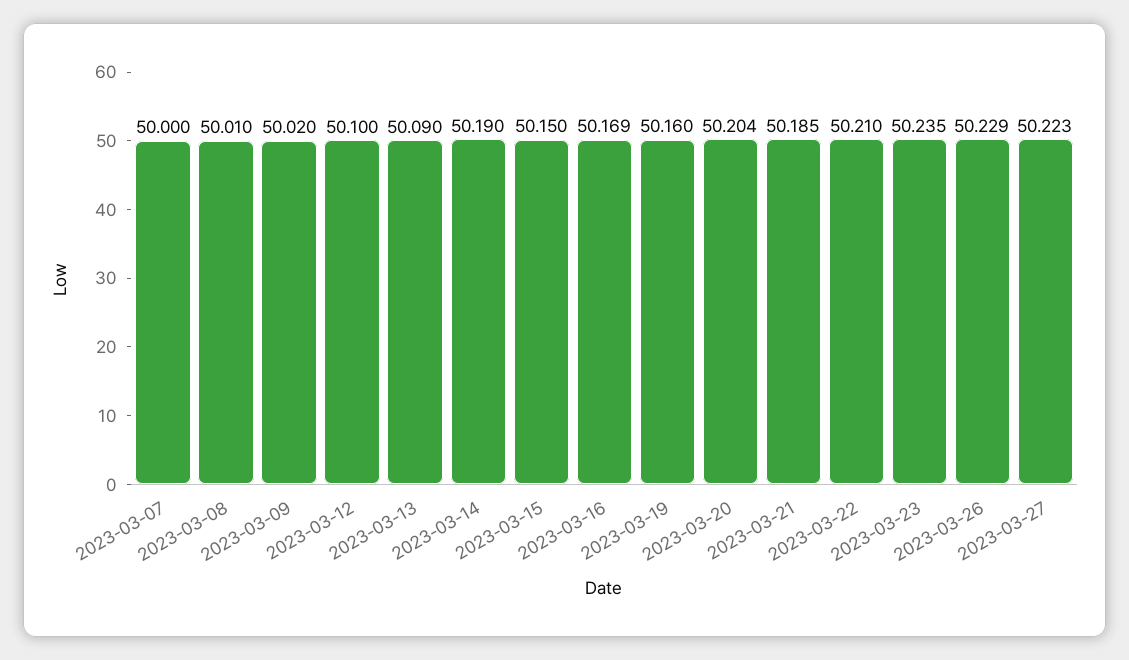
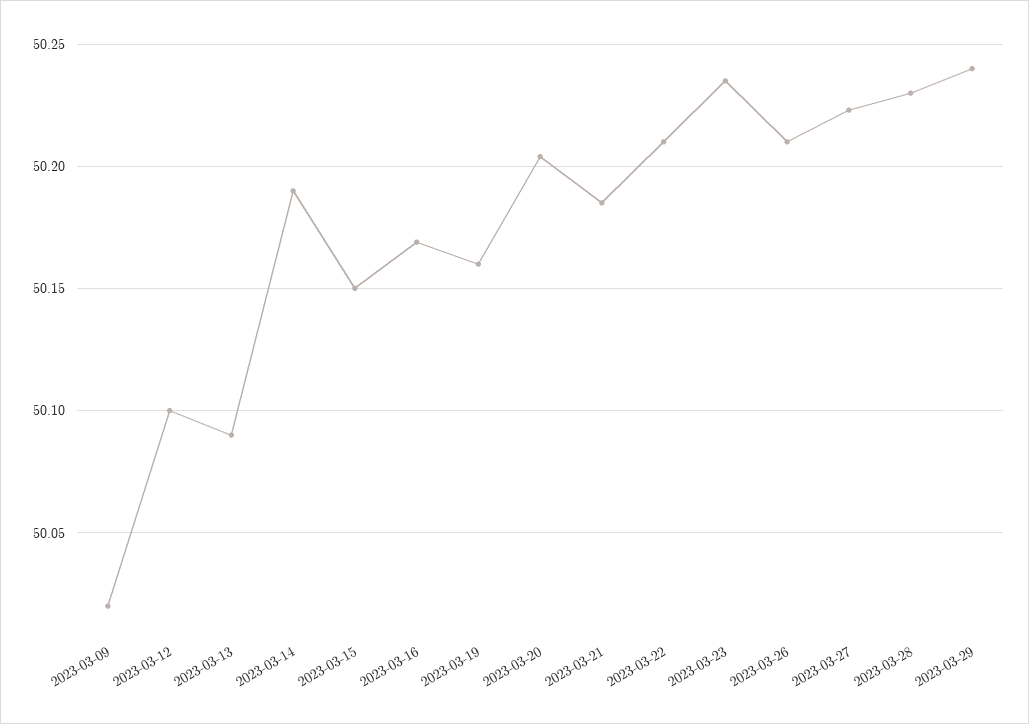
2023-03-07: 50 -> none
2023-03-08: 50.01 -> none
2023-03-26: 50.229 -> 50.21
2023-03-28: none -> 50.23
2023-03-29: none -> 50.24

